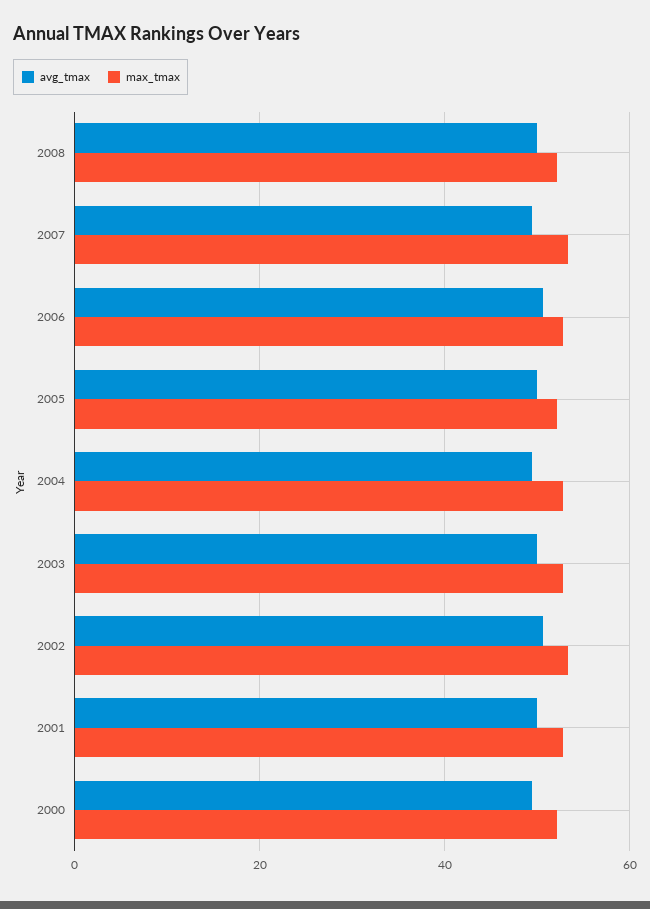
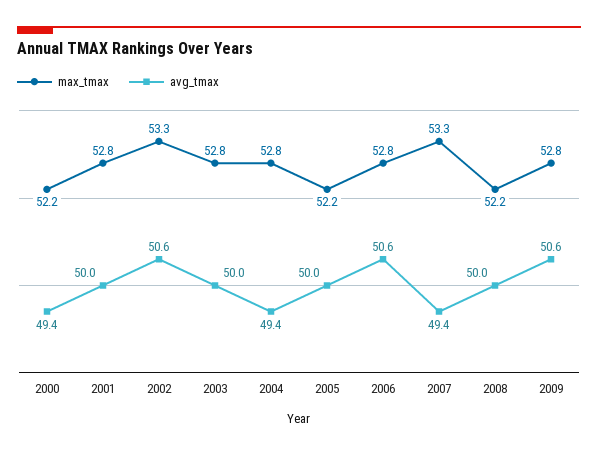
max_tmax, 2009: none -> 52.8
avg_tmax, 2009: none -> 50.6

